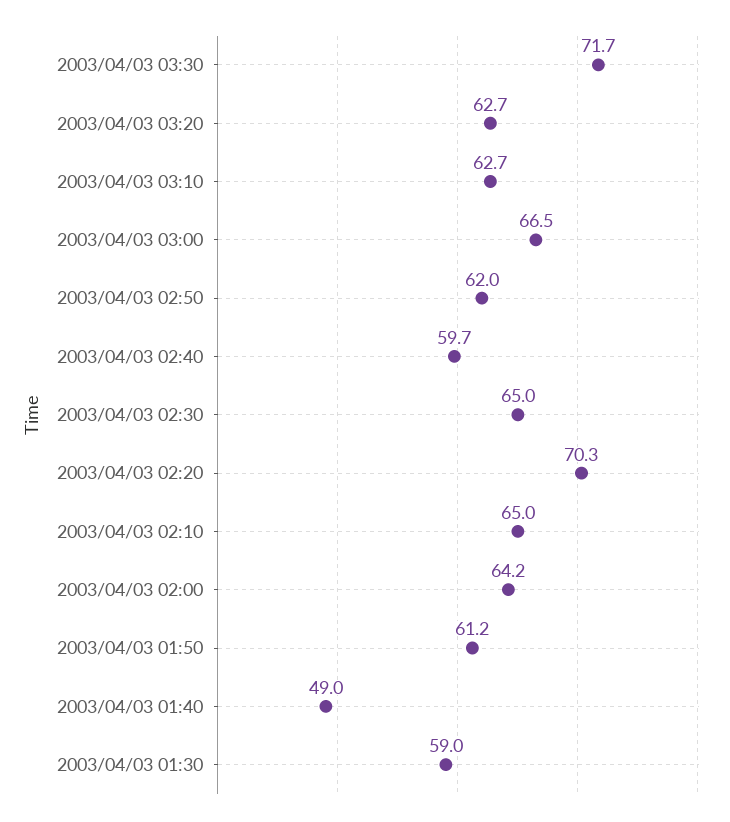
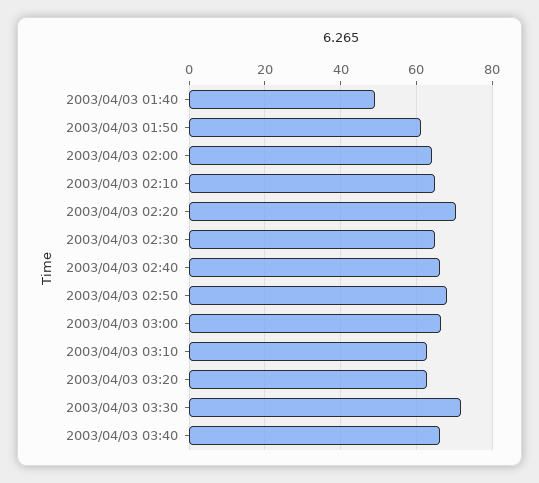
2003/04/03 02:50: 62 -> 68
2003/04/03 02:40: 59.7 -> 66
2003/04/03 01:30: 59 -> none
2003/04/03 03:40: none -> 66

